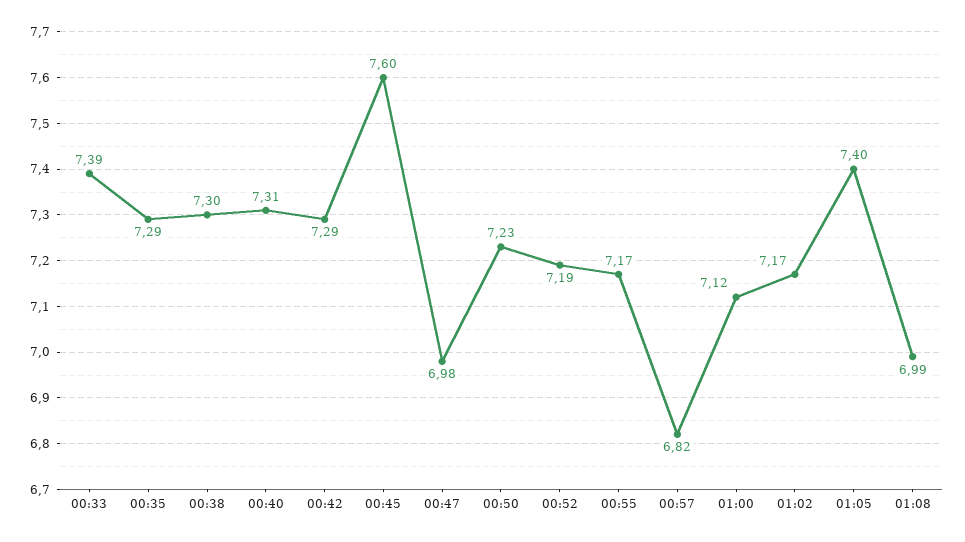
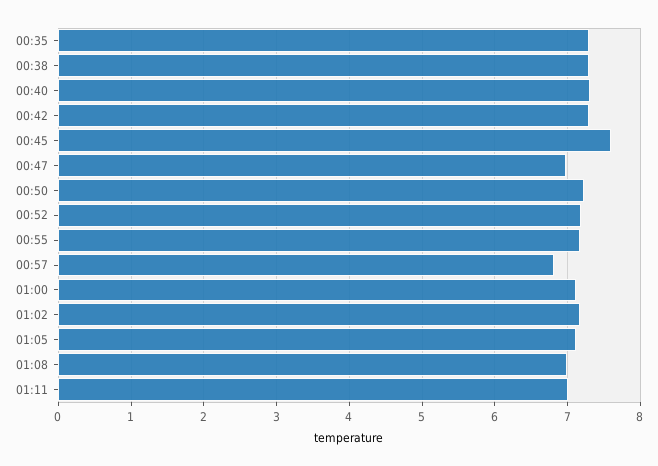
00:33: 7.39 -> none
01:05: 7.4 -> 7.1
01:11: none -> 7

